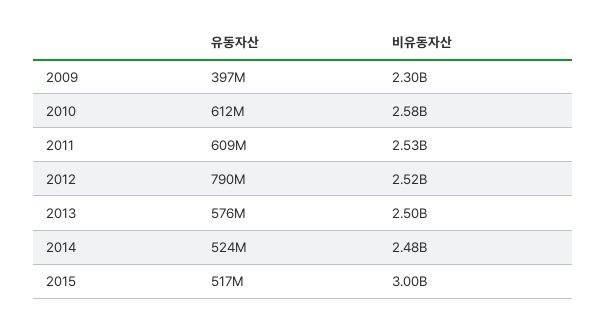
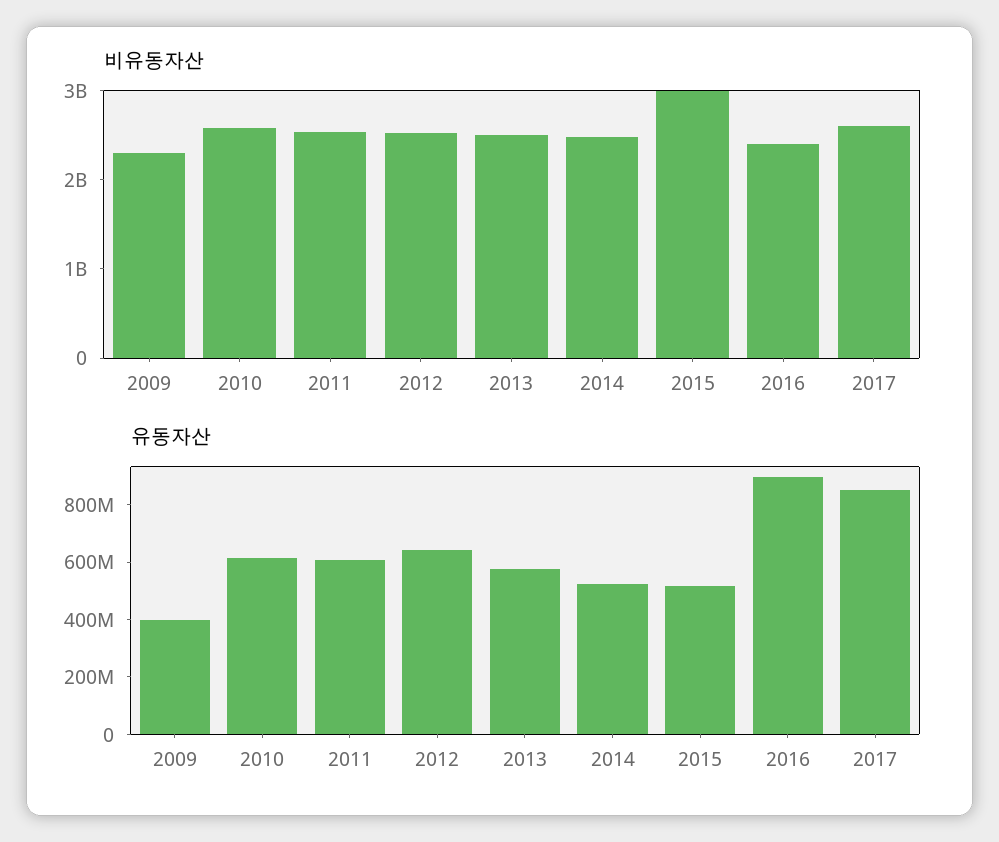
유동자산, 2012: 790000000 -> 650000000
비유동자산, 2016: none -> 2400000000
비유동자산, 2017: none -> 2600000000
유동자산, 2016: none -> 900000000
유동자산, 2017: none -> 850000000

